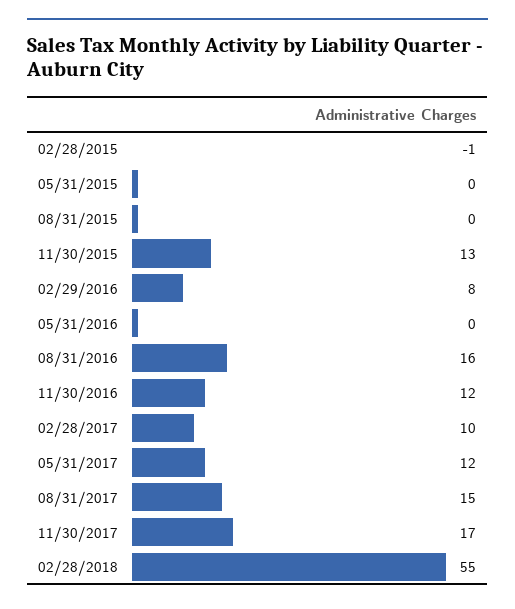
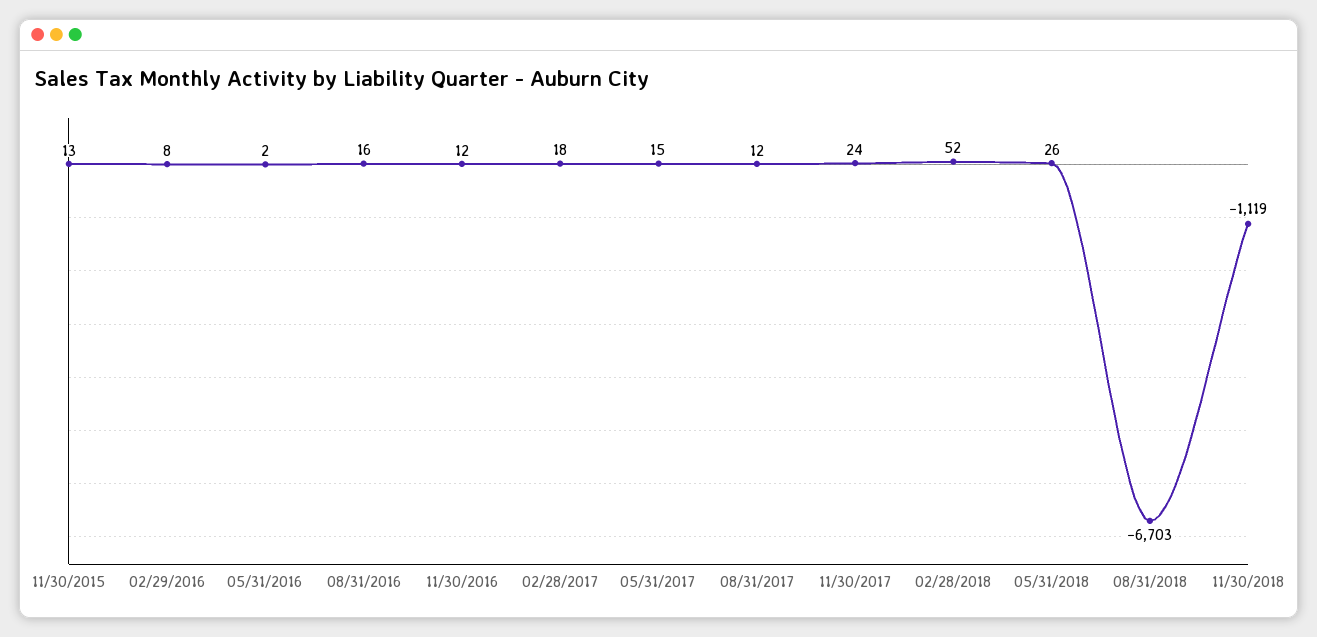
02/28/2015: -1 -> none
05/31/2015: 0 -> none
08/31/2015: 0 -> none
05/31/2016: 0 -> 2
02/28/2017: 10 -> 18
05/31/2017: 12 -> 15
08/31/2017: 15 -> 12
11/30/2017: 17 -> 24
02/28/2018: 55 -> 52
05/31/2018: none -> 26
08/31/2018: none -> -6703
11/30/2018: none -> -1119

